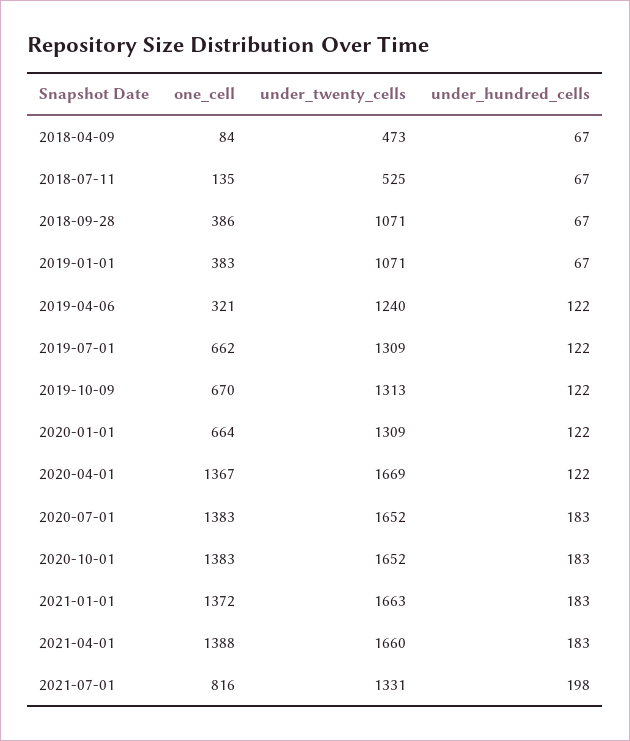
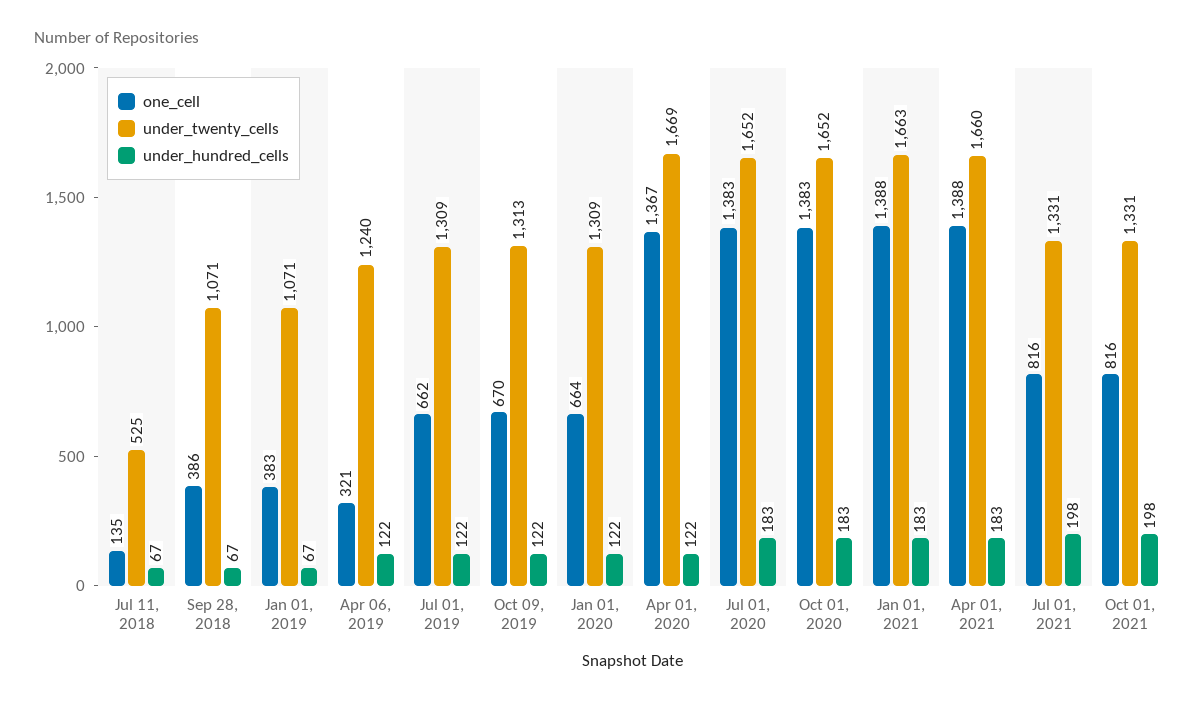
one_cell, 2018-04-09: 84 -> none
under_twenty_cells, 2018-04-09: 473 -> none
under_hundred_cells, 2018-04-09: 67 -> none
one_cell, 2021-01-01: 1372 -> 1388
one_cell, Oct 01, 2021: none -> 816
under_twenty_cells, Oct 01, 2021: none -> 1331
under_hundred_cells, Oct 01, 2021: none -> 198

